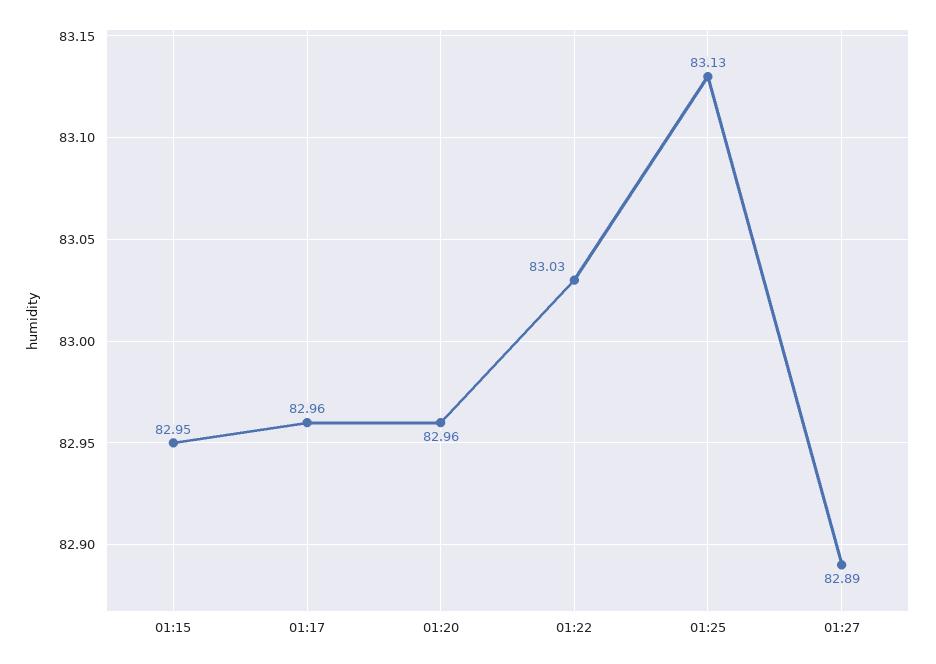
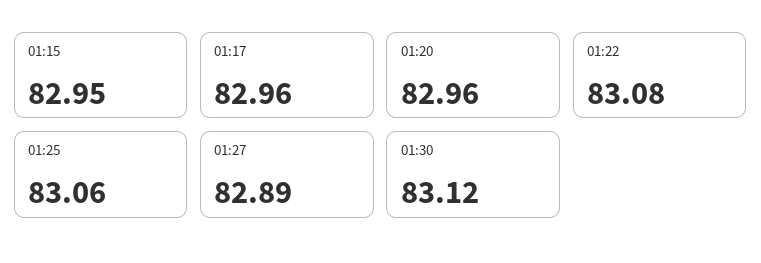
01:22: 83.03 -> 83.08
01:25: 83.13 -> 83.06
01:30: none -> 83.12

